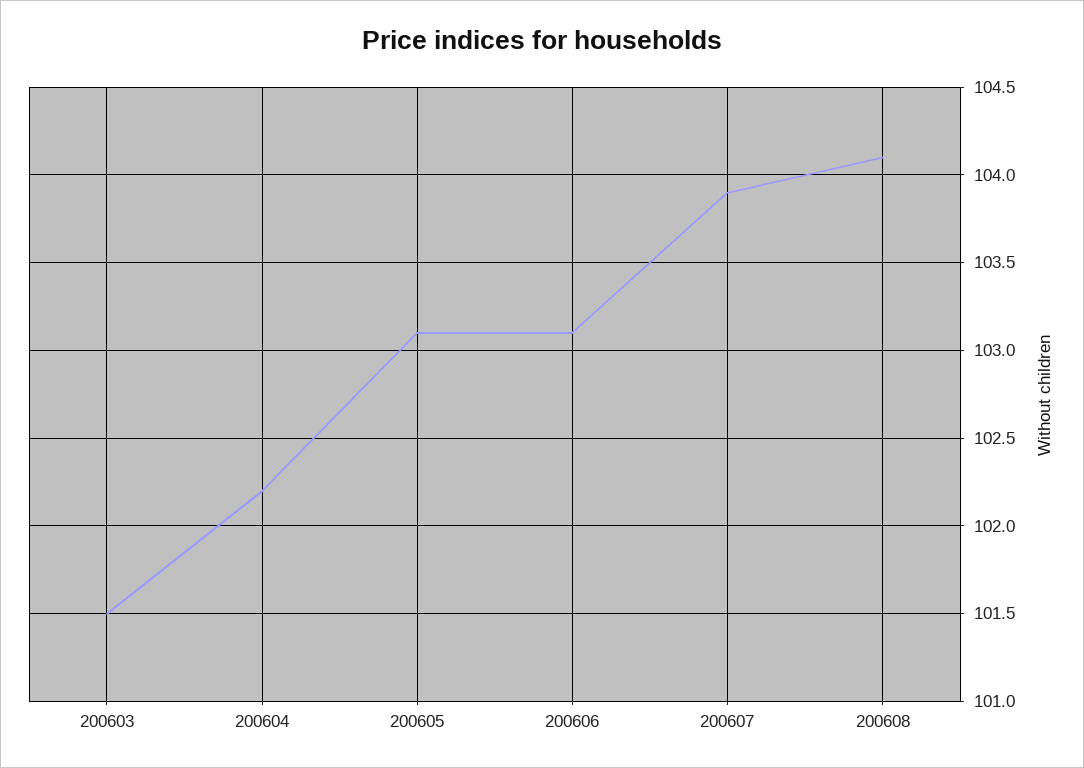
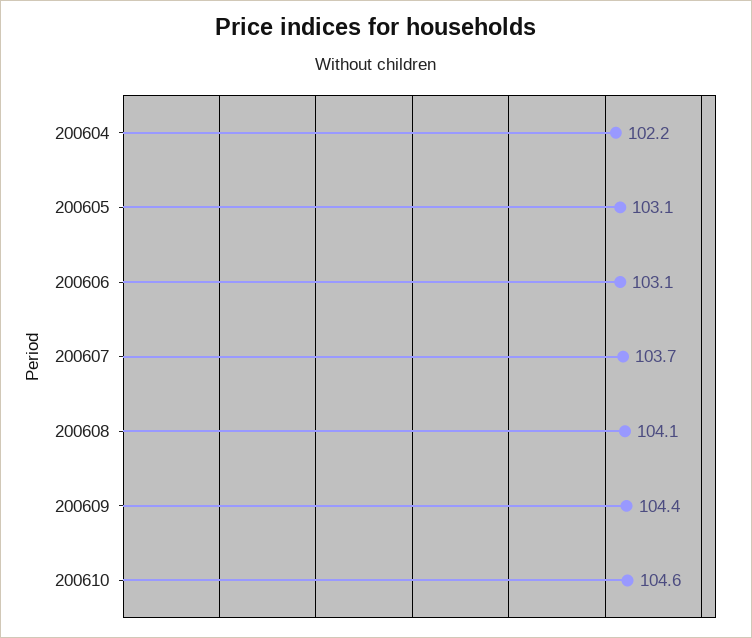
200603: 101.5 -> none
200607: 103.9 -> 103.7
200609: none -> 104.4
200610: none -> 104.6

